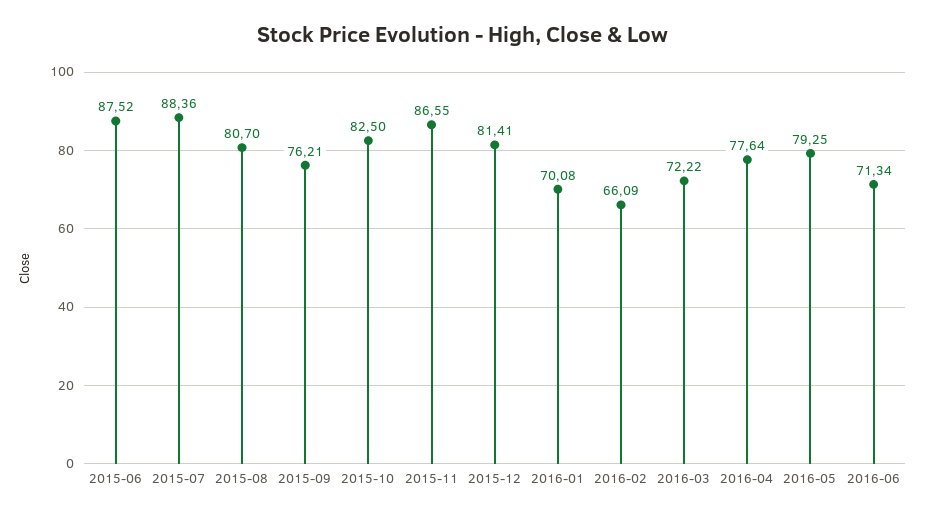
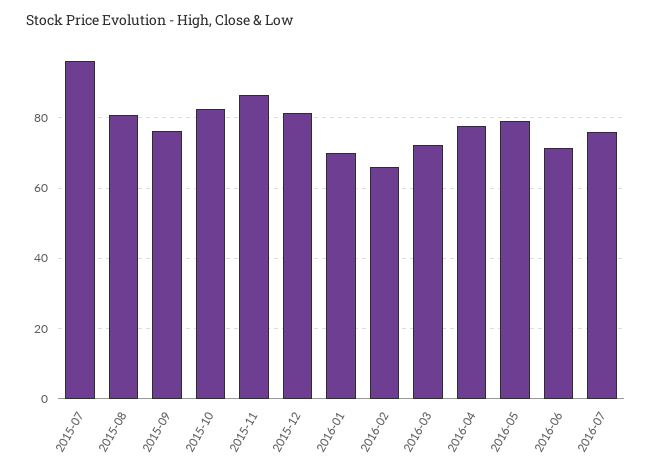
2015-06: 87.52 -> none
2015-07: 88.36 -> 96
2016-07: none -> 76

